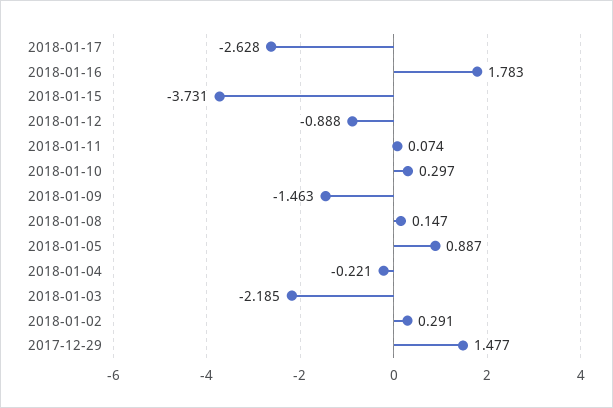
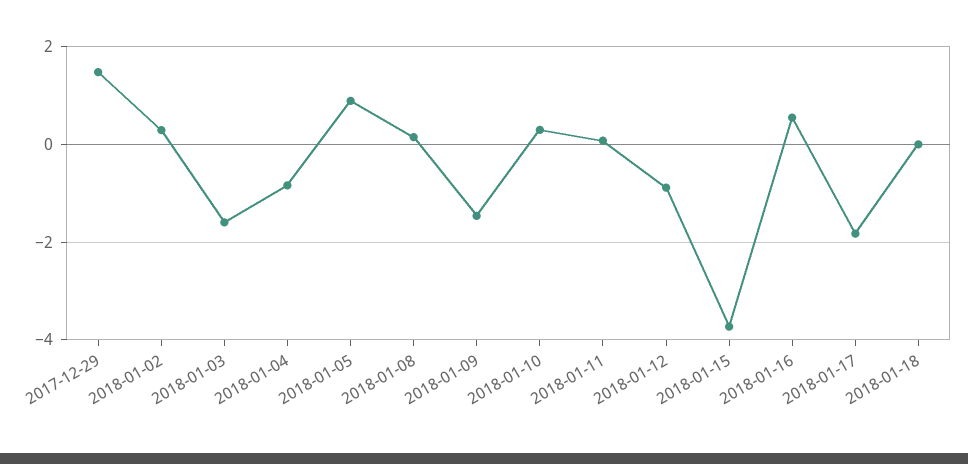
2018-01-17: -2.628 -> -1.8
2018-01-16: 1.783 -> 0.6
2018-01-04: -0.221 -> -0.8
2018-01-03: -2.185 -> -1.6
2018-01-18: none -> 0

